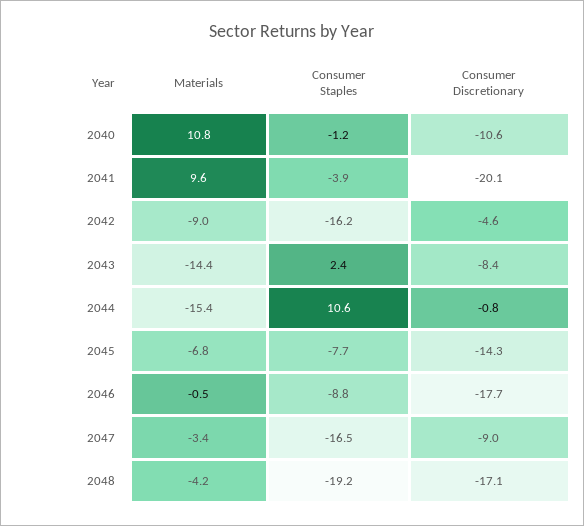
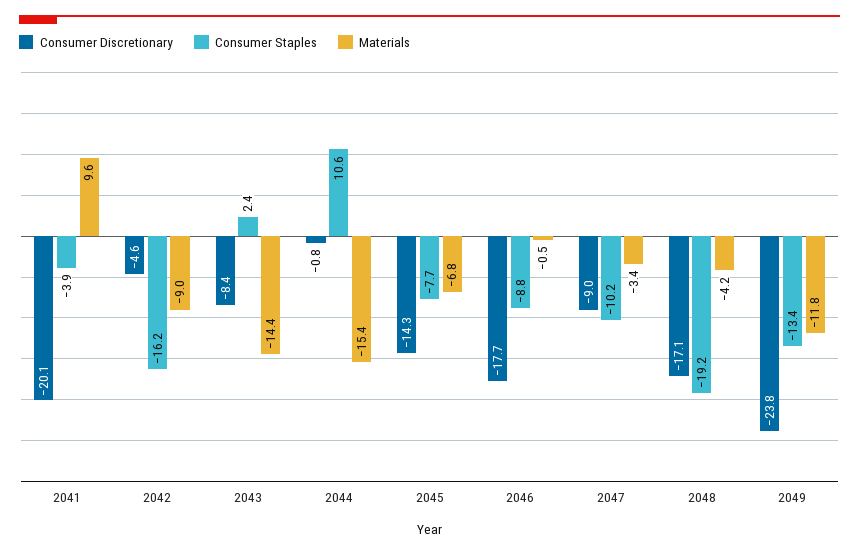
Materials, 2040: 10.8 -> none
Consumer Staples, 2040: -1.2 -> none
Consumer Discretionary, 2040: -10.6 -> none
Consumer Staples, 2047: -16.5 -> -10.2
Consumer Discretionary, 2049: none -> -23.8
Consumer Staples, 2049: none -> -13.4
Materials, 2049: none -> -11.8

